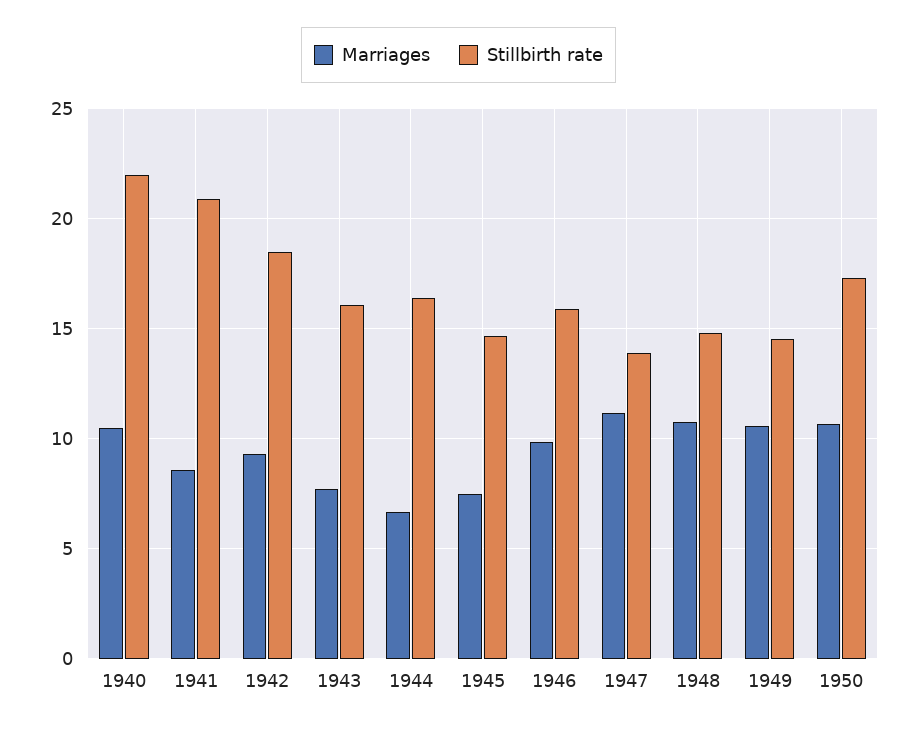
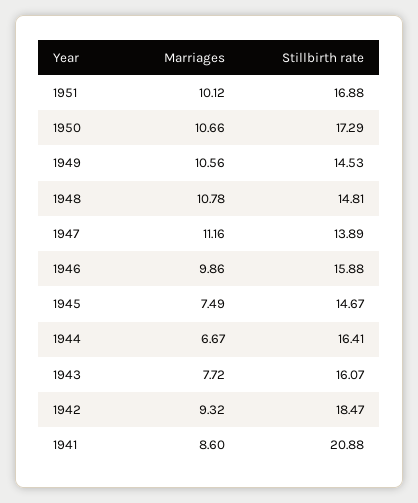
Marriages, 1940: 10.5 -> none
Stillbirth rate, 1940: 22 -> none
Marriages, 1951: none -> 10.12
Stillbirth rate, 1951: none -> 16.88

